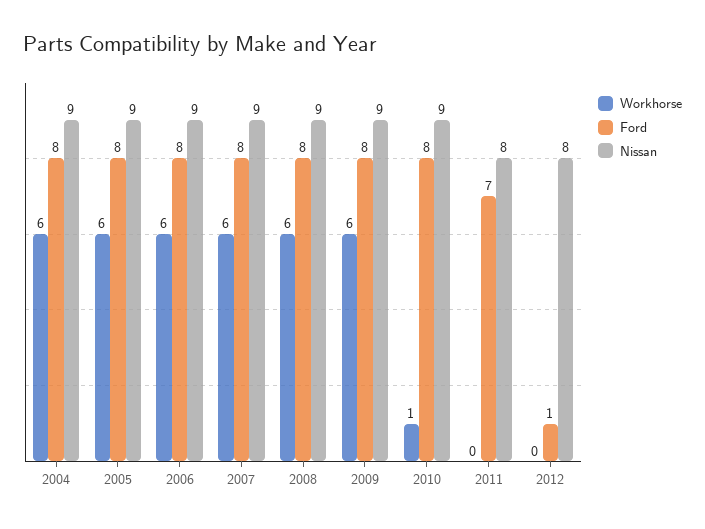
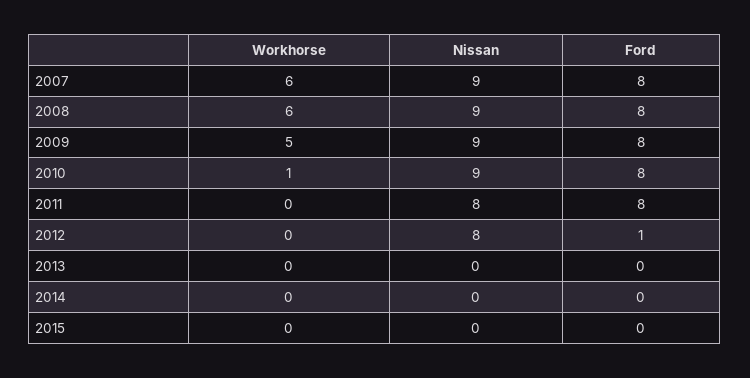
Workhorse, 2004: 6 -> none
Ford, 2004: 8 -> none
Nissan, 2004: 9 -> none
Workhorse, 2005: 6 -> none
Ford, 2005: 8 -> none
Nissan, 2005: 9 -> none
Workhorse, 2006: 6 -> none
Ford, 2006: 8 -> none
Nissan, 2006: 9 -> none
Workhorse, 2009: 6 -> 5
Ford, 2011: 7 -> 8
Workhorse, 2013: none -> 0
Nissan, 2013: none -> 0
Ford, 2013: none -> 0
Workhorse, 2014: none -> 0
Nissan, 2014: none -> 0
Ford, 2014: none -> 0
Workhorse, 2015: none -> 0
Nissan, 2015: none -> 0
Ford, 2015: none -> 0

